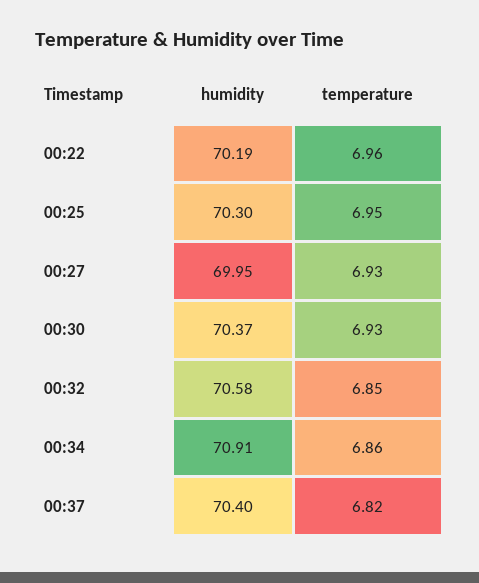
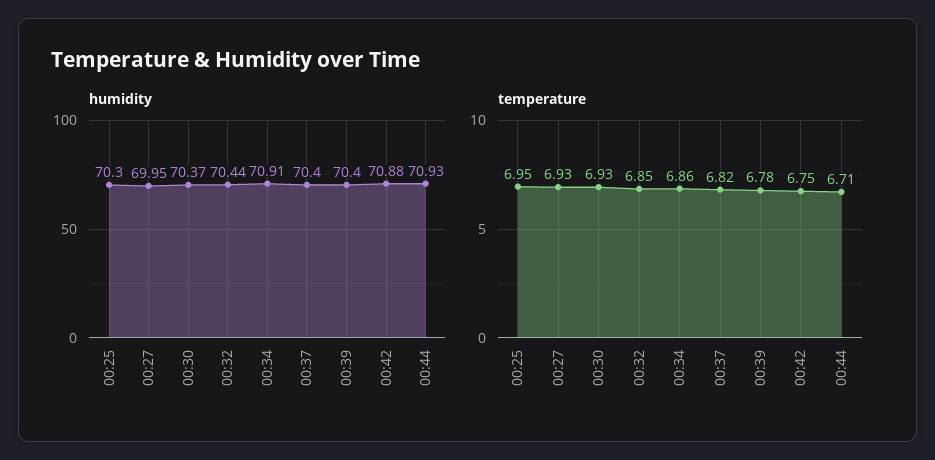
humidity, 00:22: 70.19 -> none
temperature, 00:22: 6.96 -> none
humidity, 00:32: 70.58 -> 70.44
humidity, 00:39: none -> 70.4
humidity, 00:42: none -> 70.88
humidity, 00:44: none -> 70.93
temperature, 00:39: none -> 6.78
temperature, 00:42: none -> 6.75
temperature, 00:44: none -> 6.71

